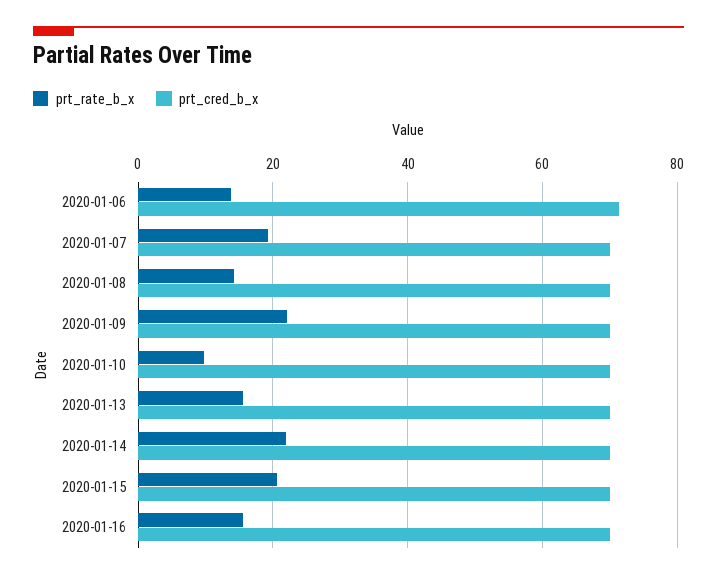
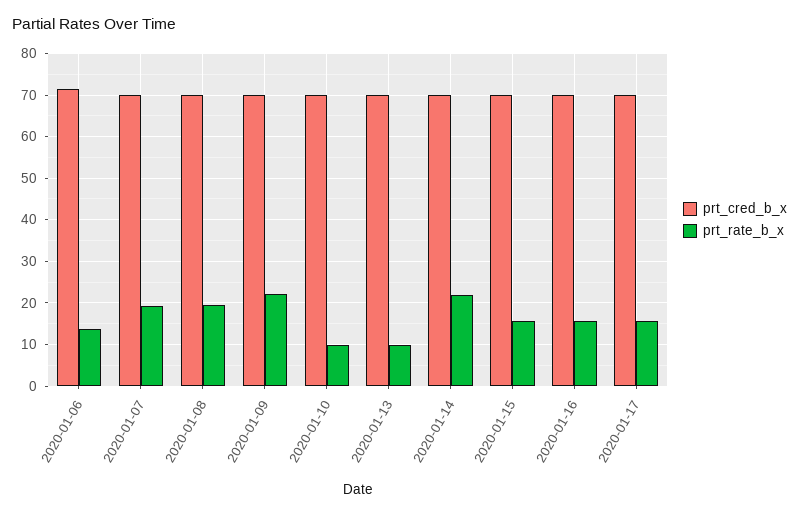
prt_rate_b_x, 2020-01-08: 14 -> 20
prt_rate_b_x, 2020-01-13: 16 -> 10
prt_rate_b_x, 2020-01-15: 20 -> 16
prt_cred_b_x, 2020-01-17: none -> 70
prt_rate_b_x, 2020-01-17: none -> 16

